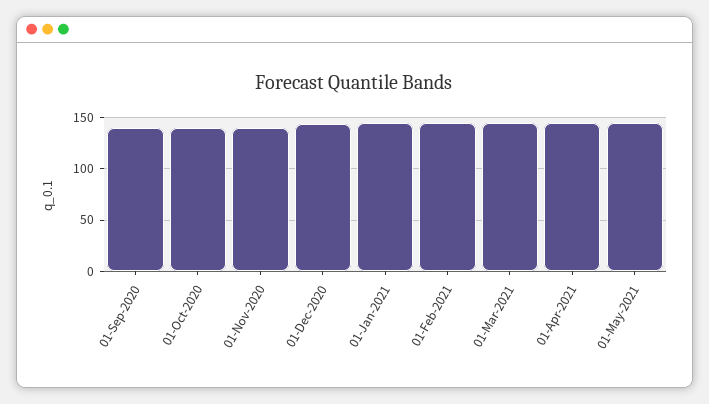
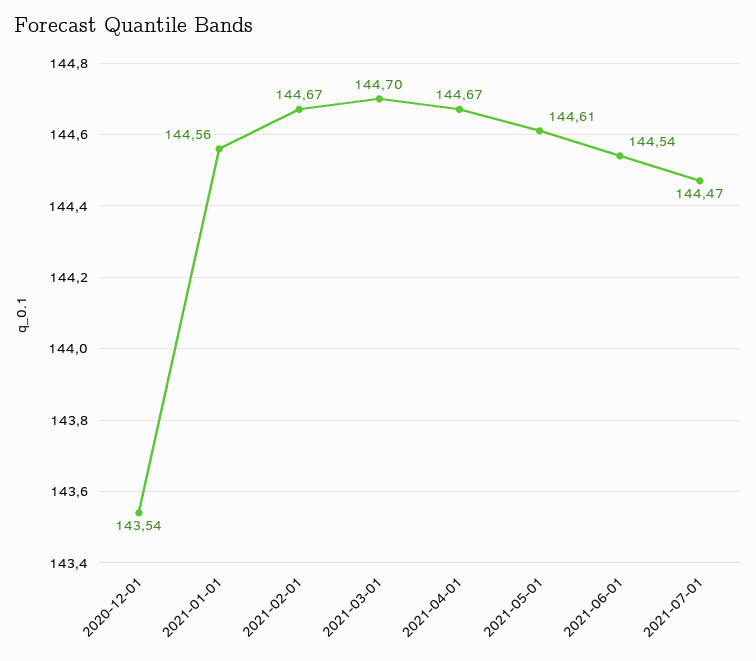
01-Sep-2020: 140 -> none
01-Oct-2020: 140 -> none
01-Nov-2020: 140 -> none
2021-06-01: none -> 144.54
2021-07-01: none -> 144.47

